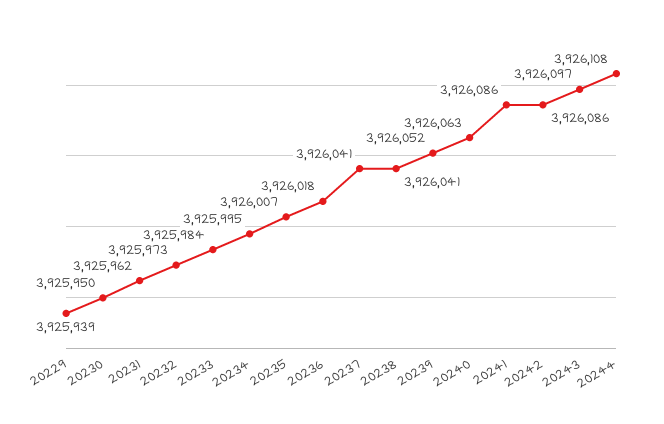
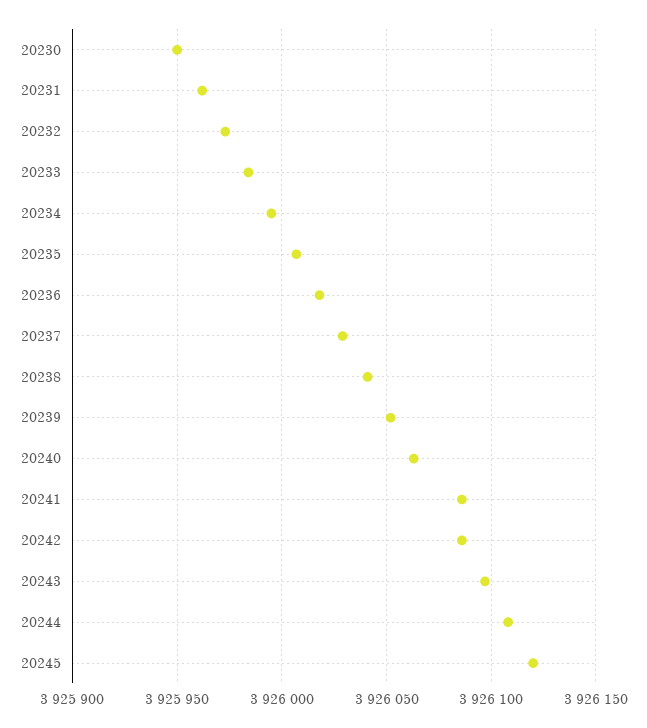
20229: 3925939 -> none
20237: 3926041 -> 3926030
20245: none -> 3926120

